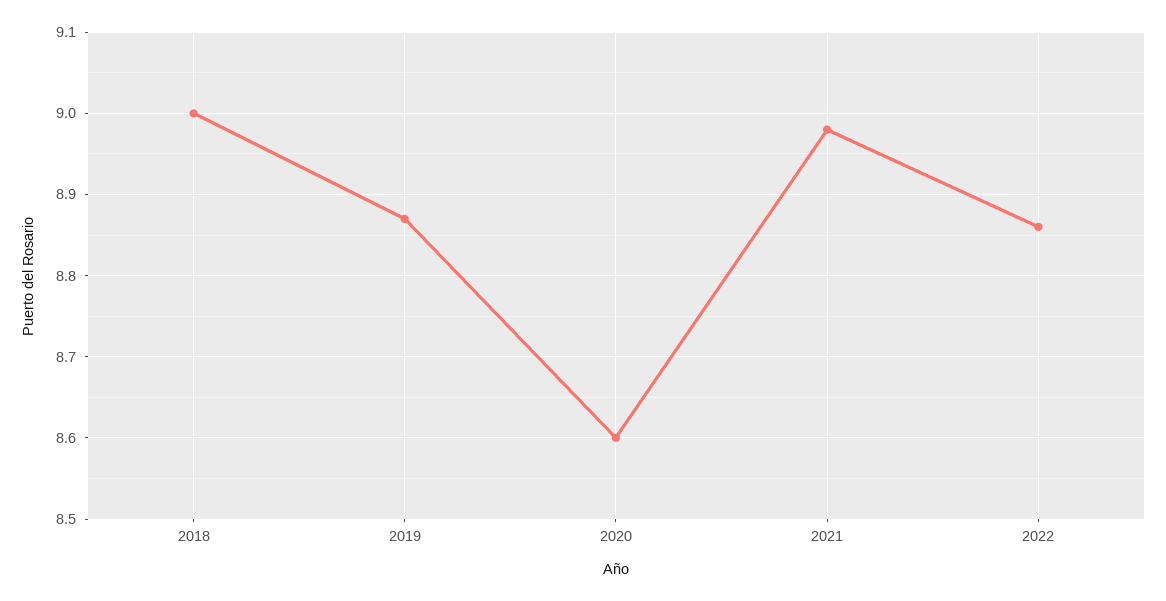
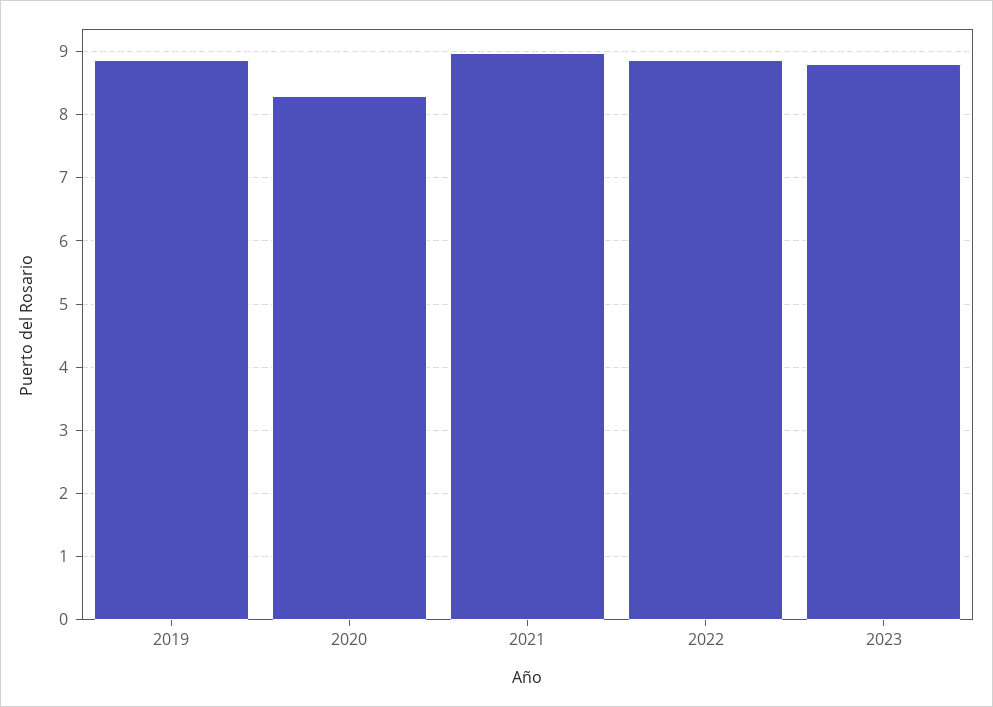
2018: 9 -> none
2020: 8.6 -> 8.3
2023: none -> 8.8

